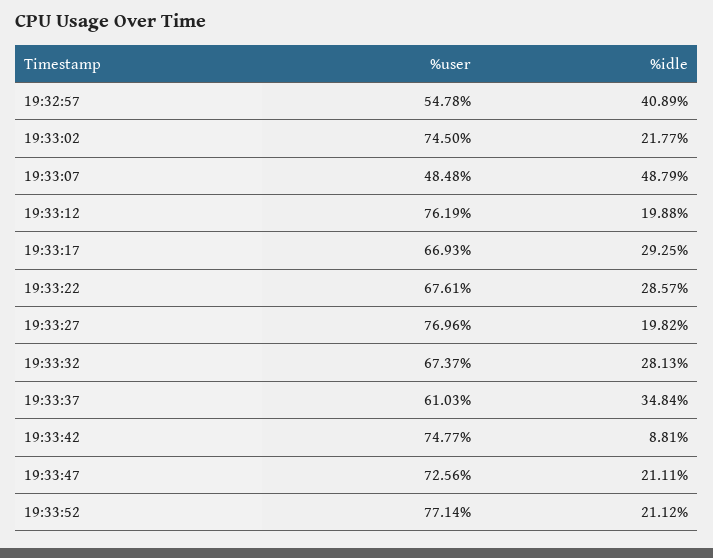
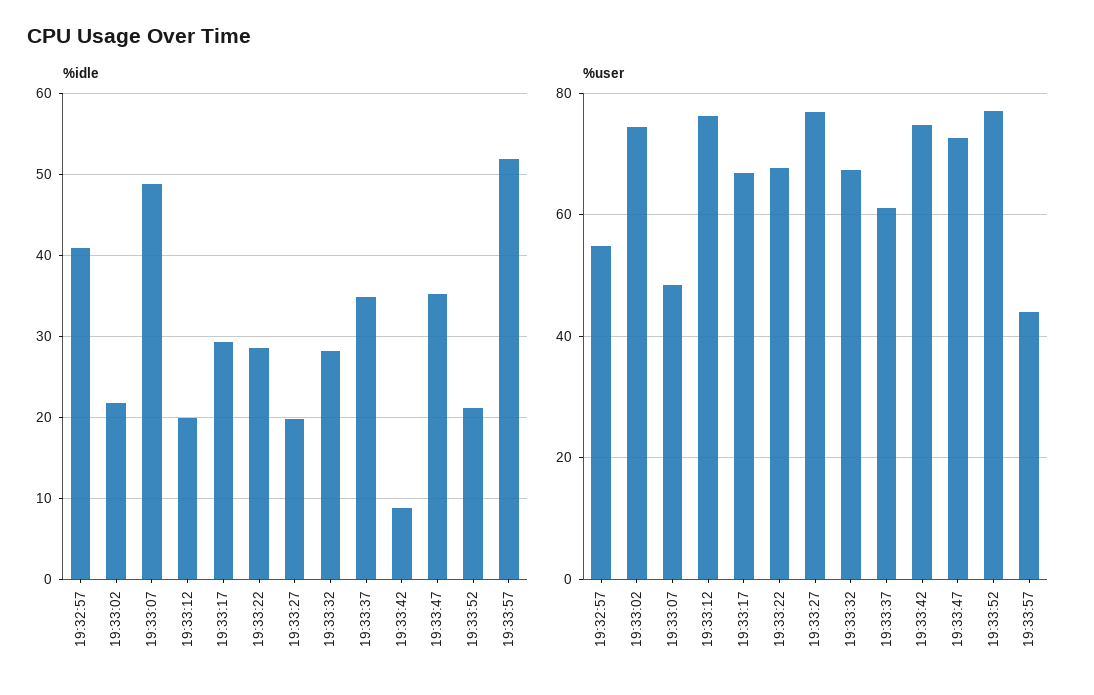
%idle, 19:33:47: 21.11 -> 35
%idle, 19:33:57: none -> 52
%user, 19:33:57: none -> 44

